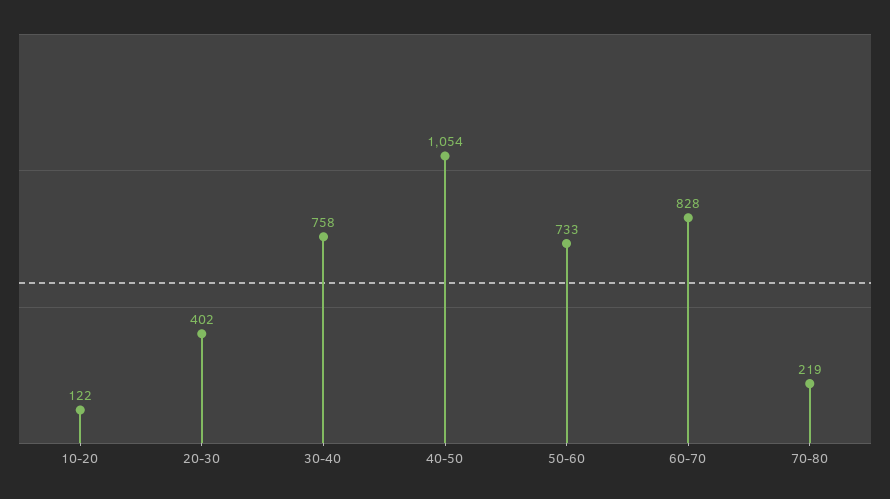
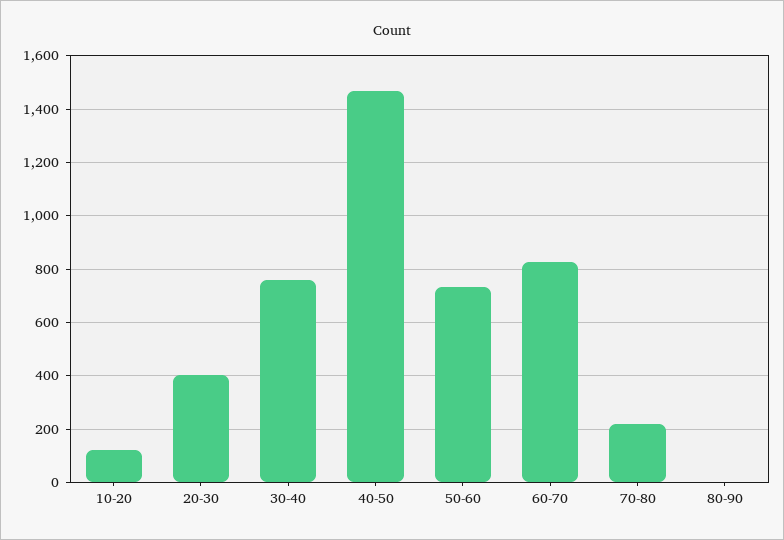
40-50: 1054 -> 1475
80-90: none -> 0

